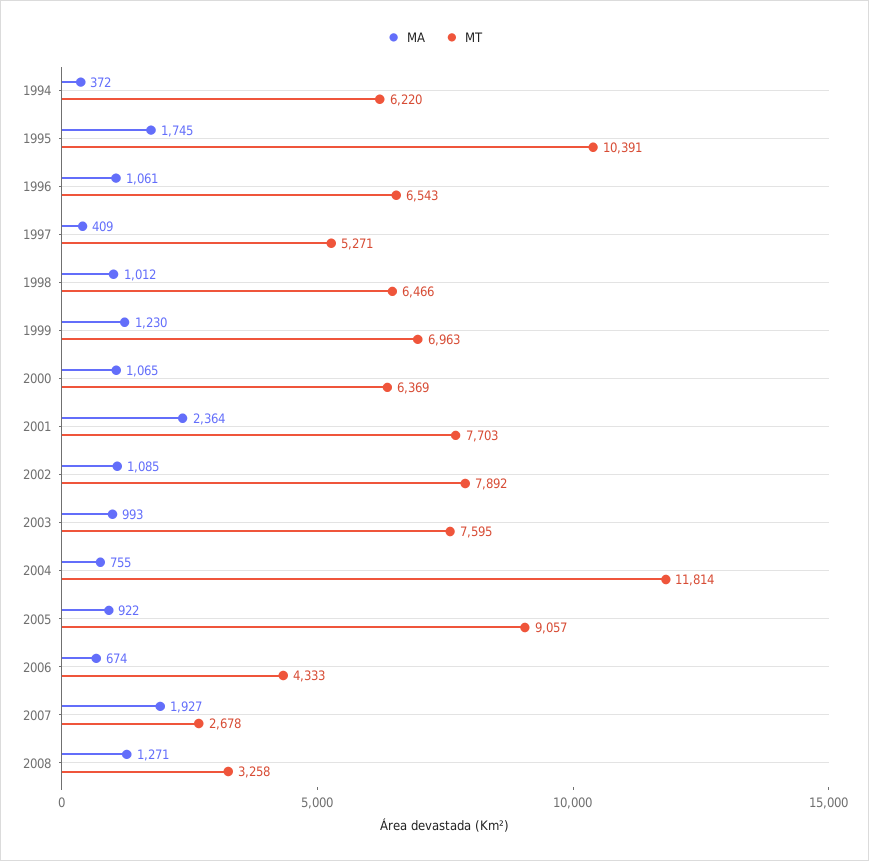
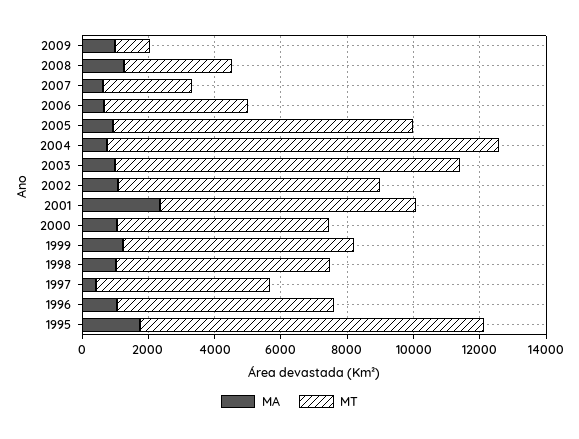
MA, 1994: 372 -> none
MT, 1994: 6220 -> none
MT, 2003: 7595 -> 10500
MA, 2007: 1927 -> 500
MA, 2009: none -> 1000
MT, 2009: none -> 1000

